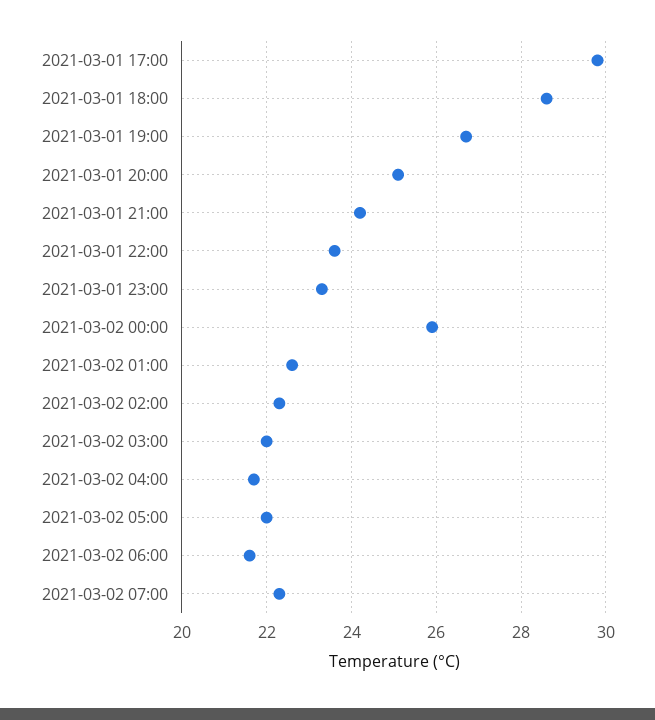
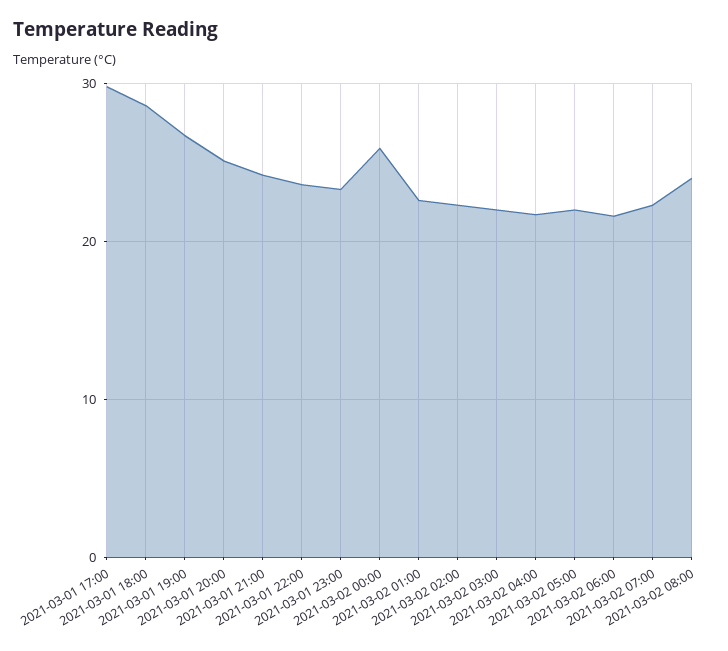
2021-03-02 08:00: none -> 24

